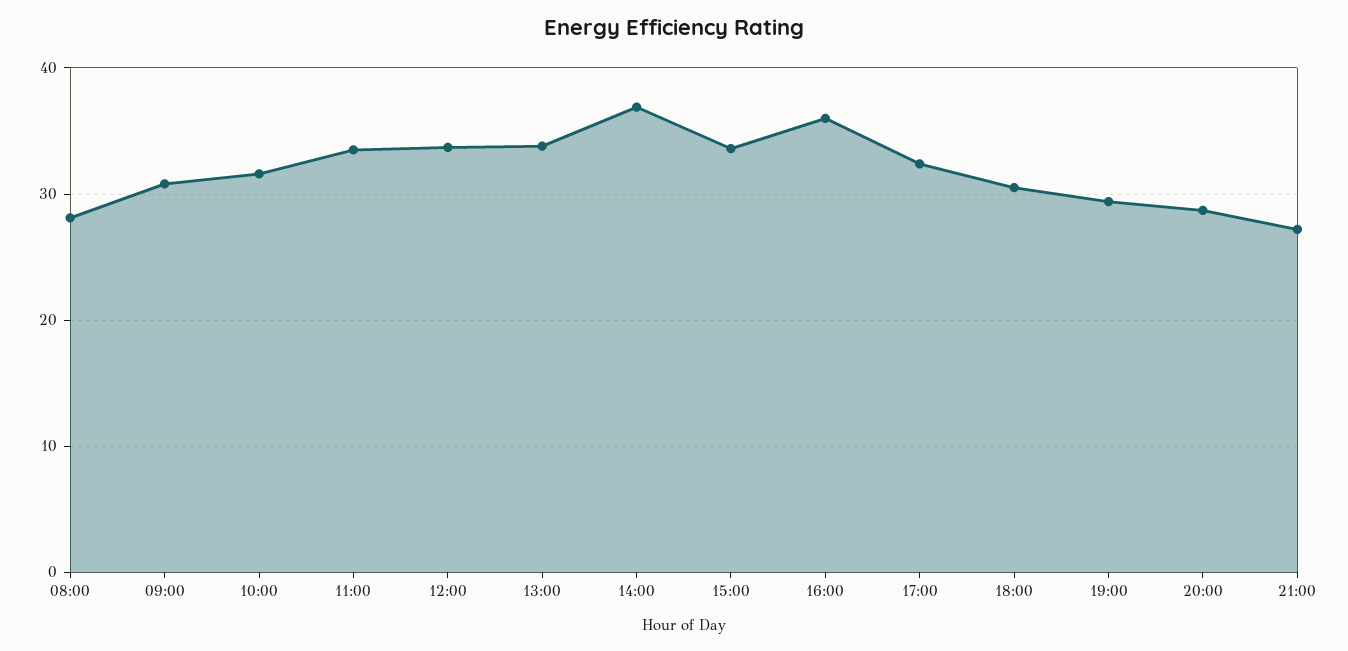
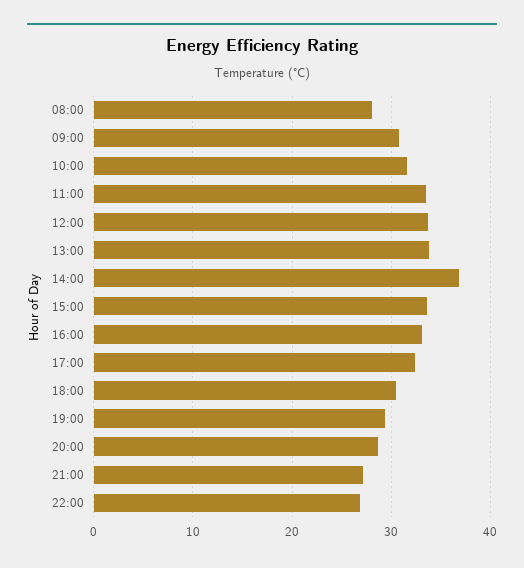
16:00: 36 -> 33
22:00: none -> 27

